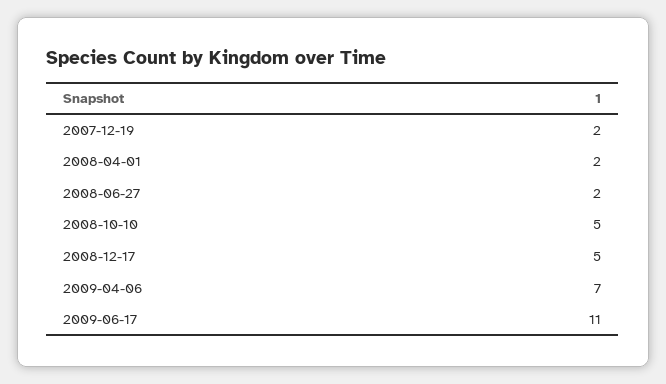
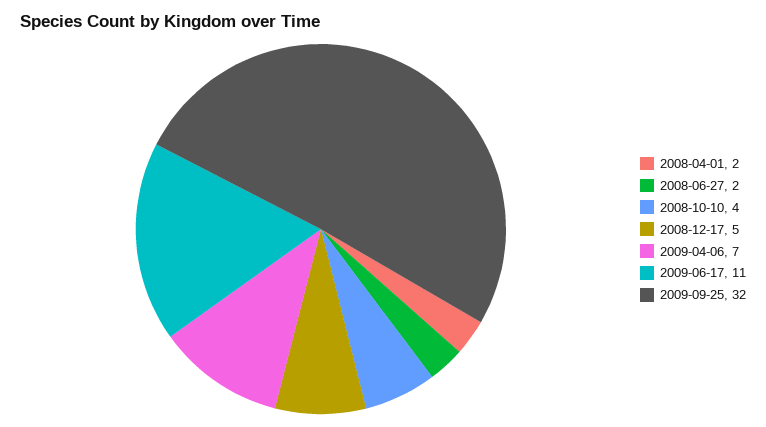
2007-12-19: 2 -> none
2008-10-10: 5 -> 4
2009-09-25: none -> 32

